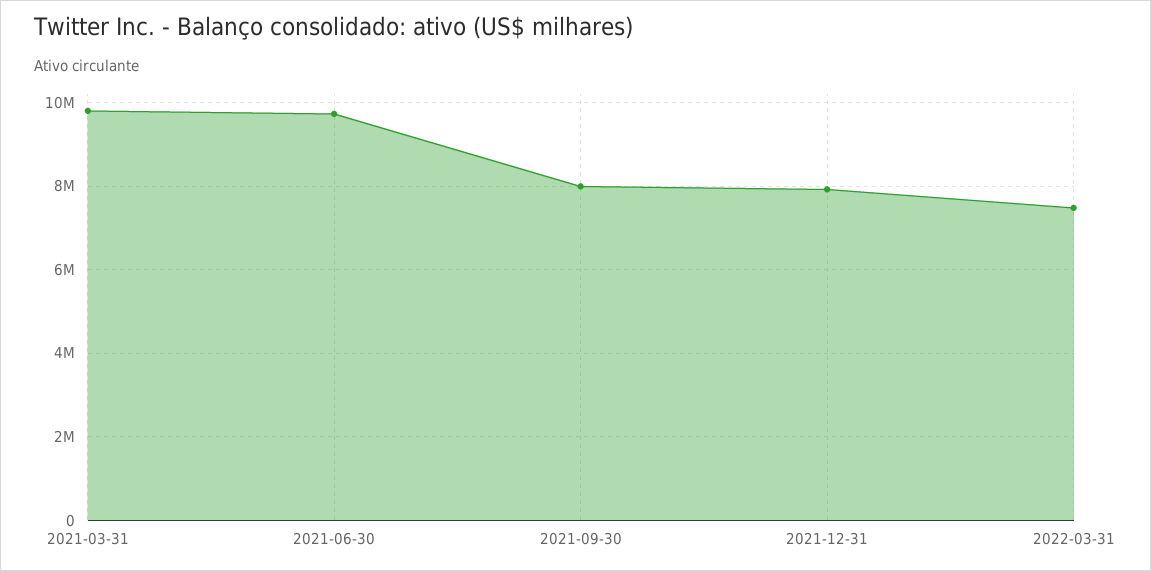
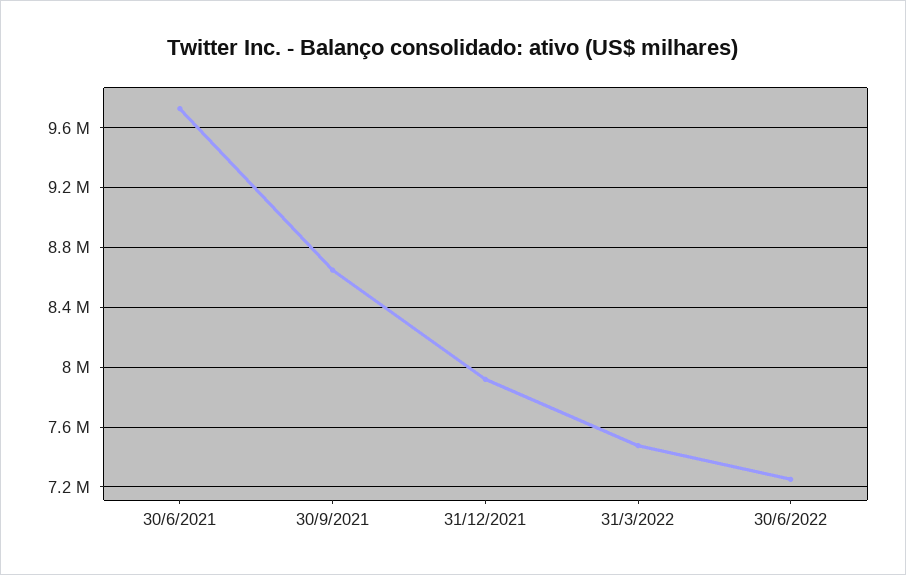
2021-03-31: 9800000 -> none
2021-09-30: 8000000 -> 8650000
30/6/2022: none -> 7250000

